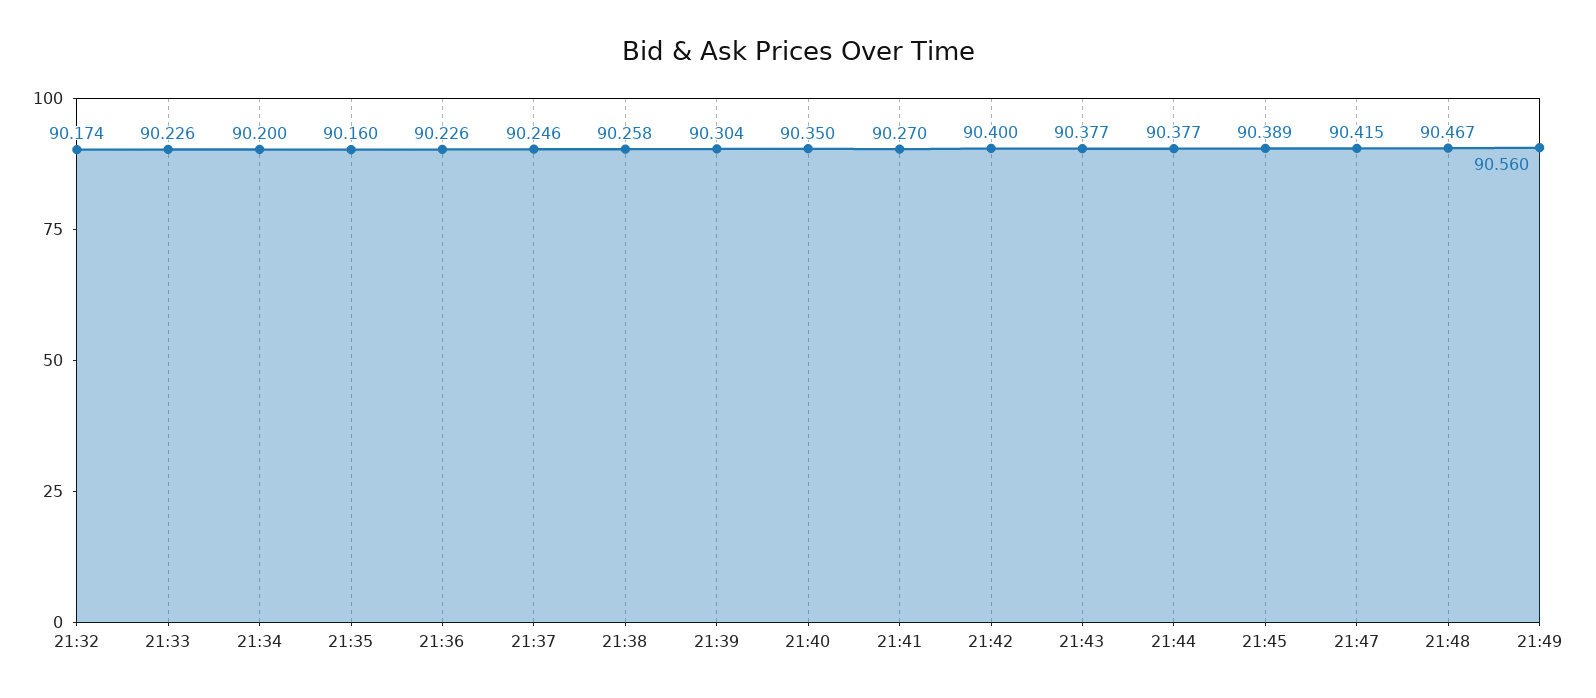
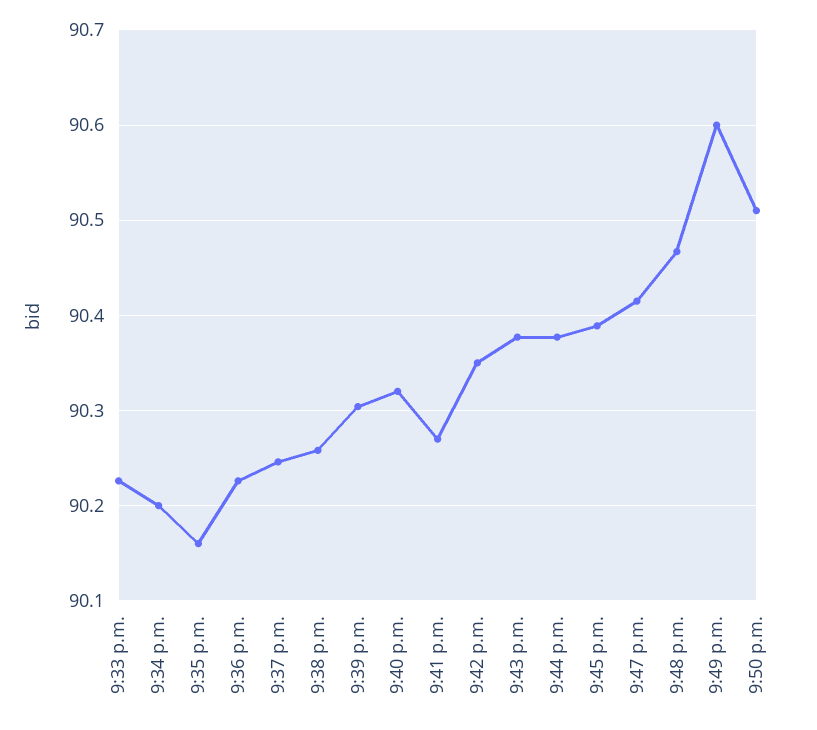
21:32: 90.174 -> none
21:40: 90.35 -> 90.32
21:42: 90.4 -> 90.35
21:49: 90.56 -> 90.6
9:50 p.m.: none -> 90.51

